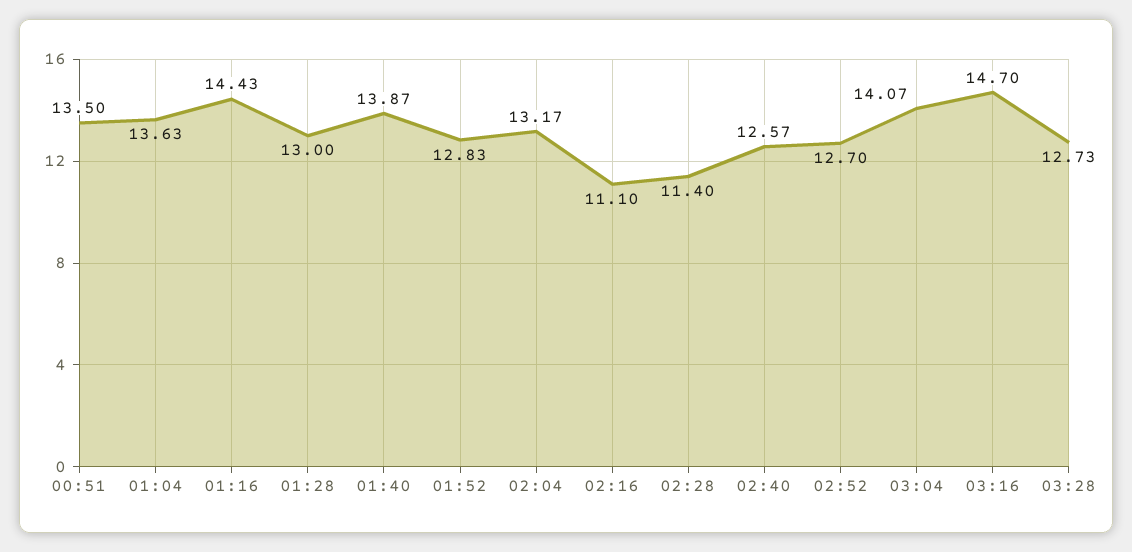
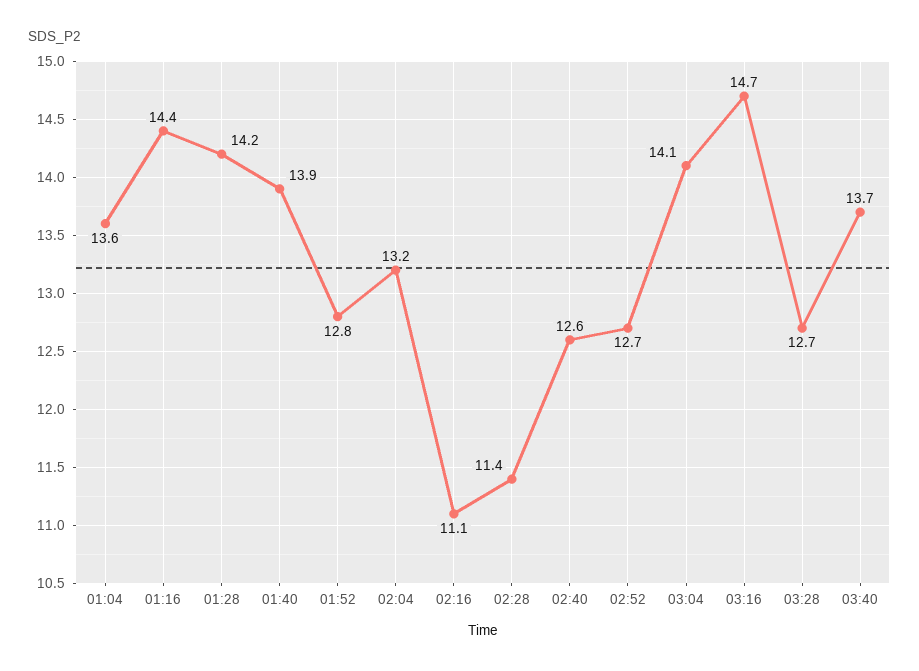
00:51: 13.5 -> none
01:28: 13 -> 14.2
03:40: none -> 13.7

